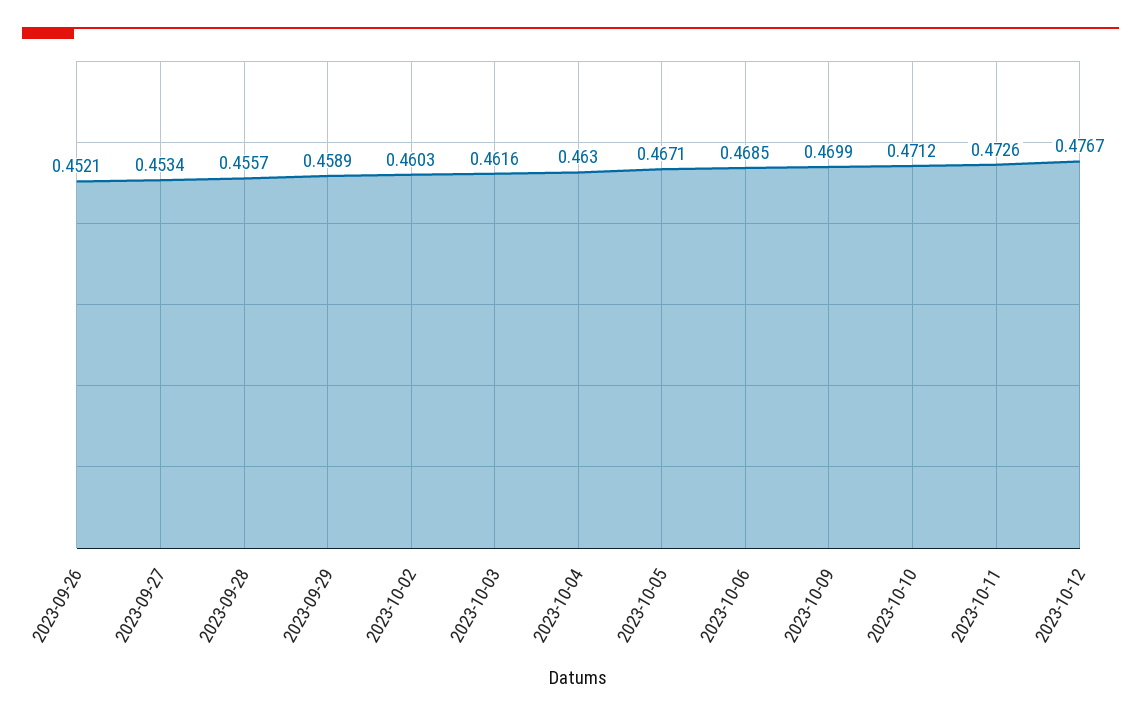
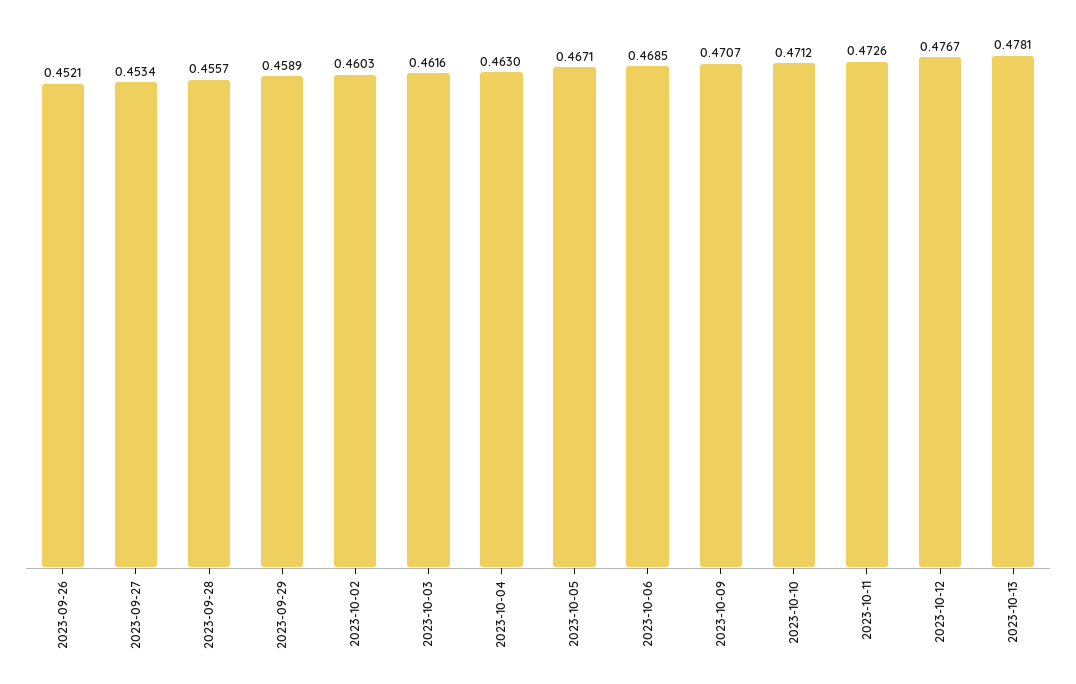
2023-10-09: 0.4699 -> 0.4707
2023-10-13: none -> 0.4781

